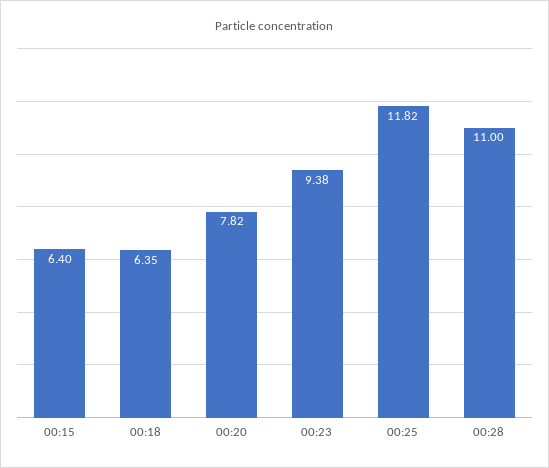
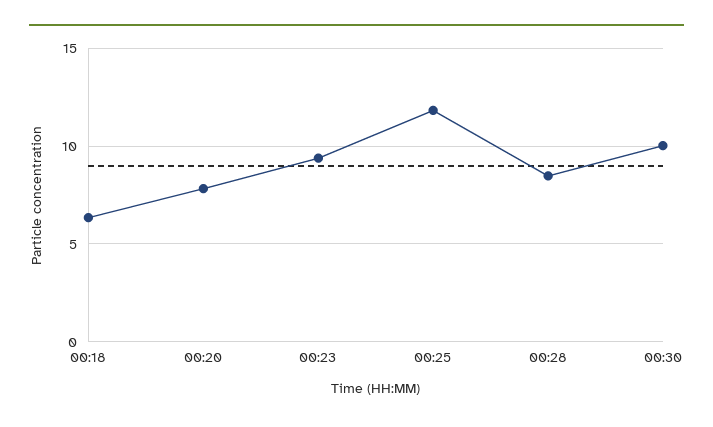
00:15: 6.4 -> none
00:28: 11 -> 8.5
00:30: none -> 10

